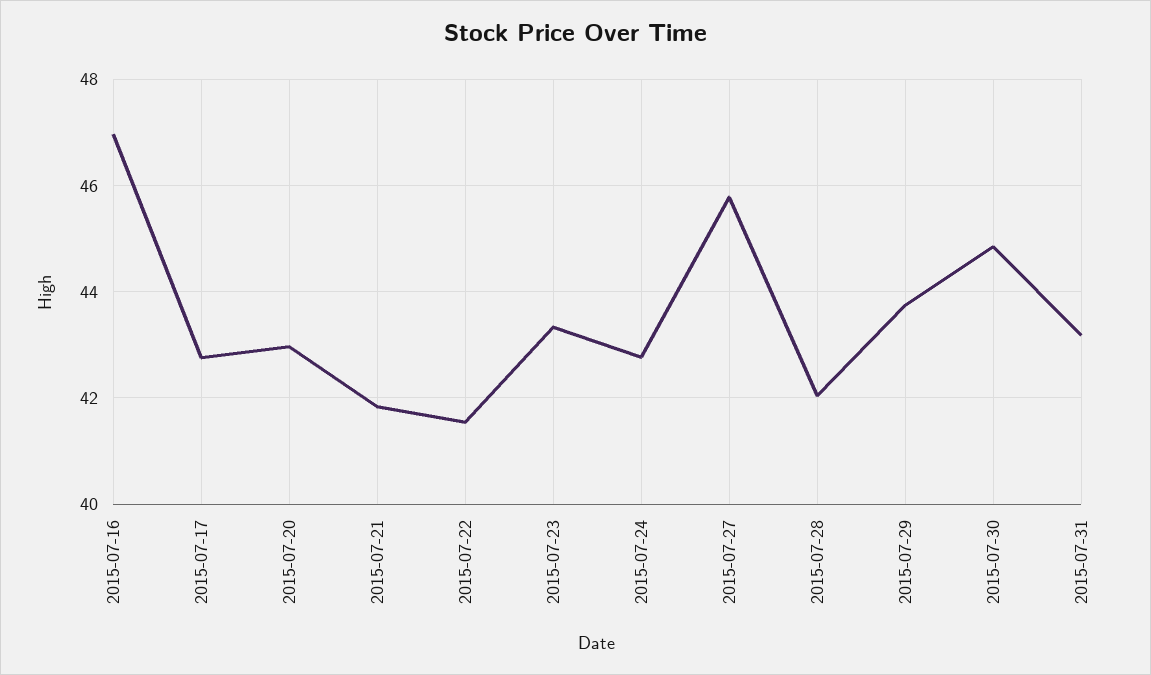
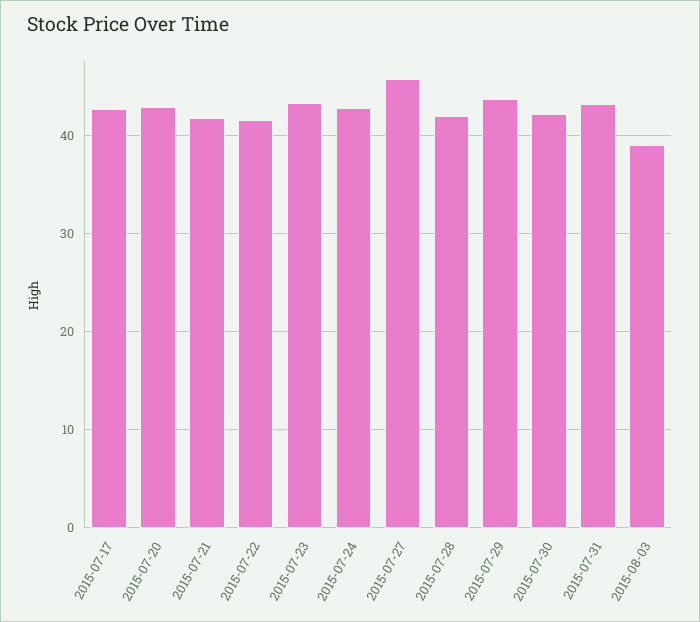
2015-07-16: 47 -> none
2015-07-30: 44.8 -> 42
2015-08-03: none -> 39

